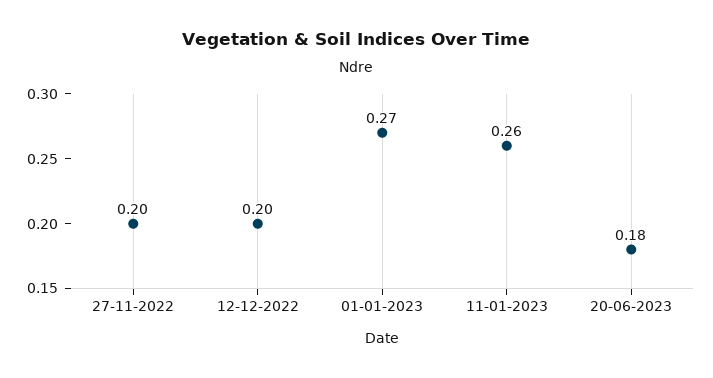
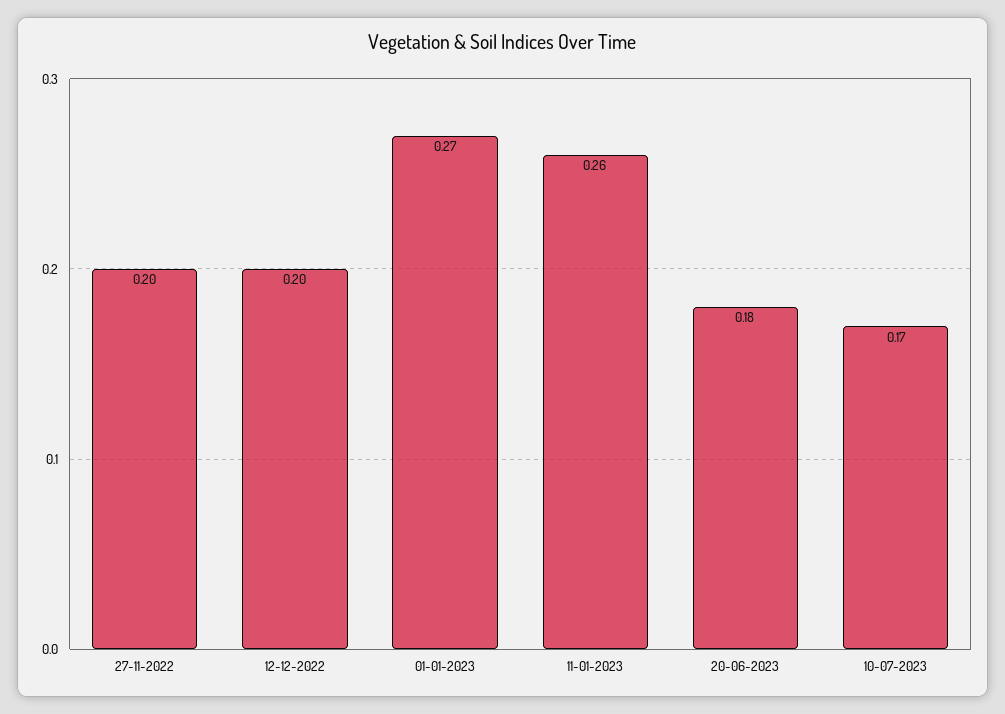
10-07-2023: none -> 0.17

